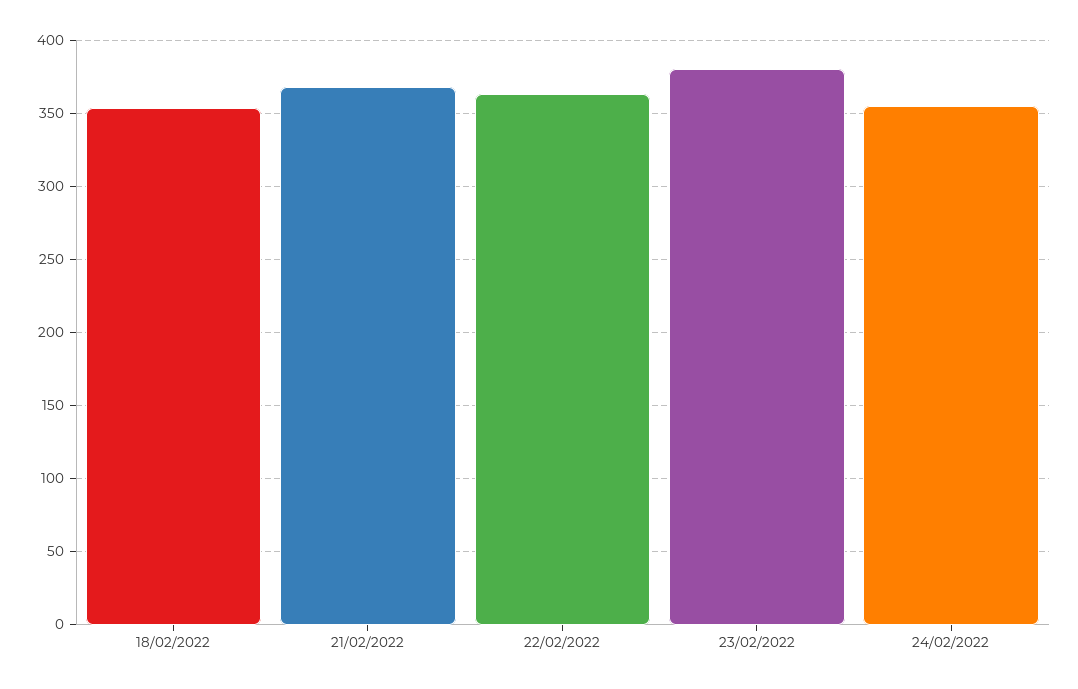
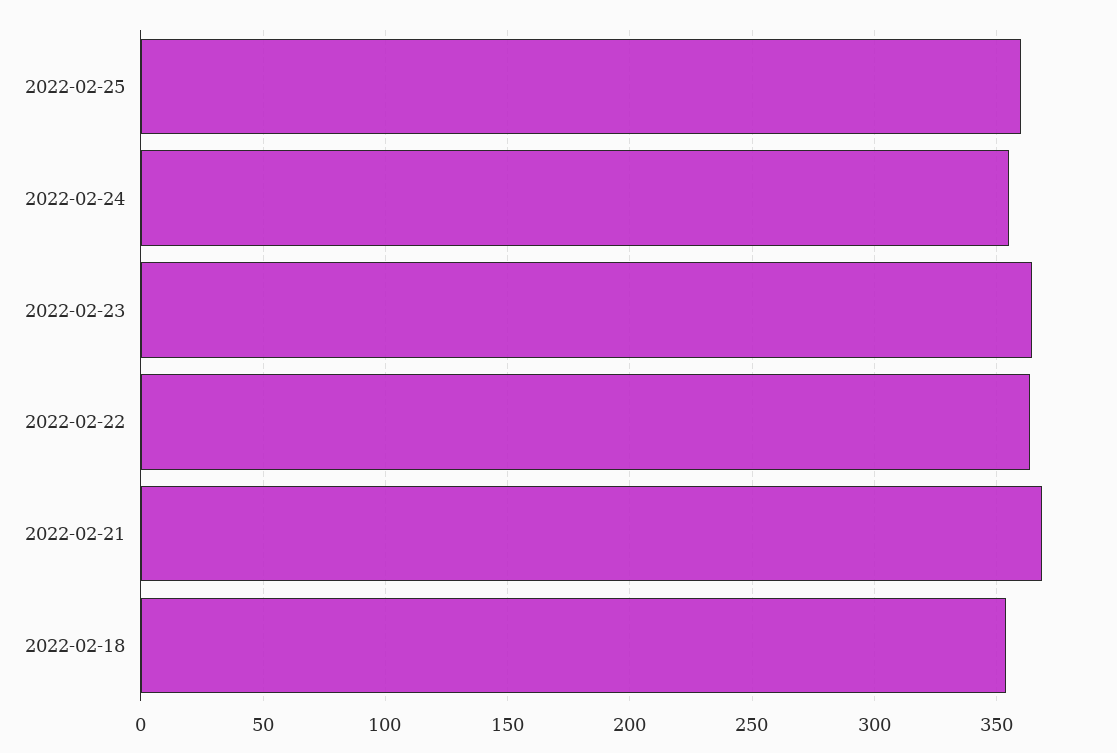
23/02/2022: 380 -> 365
2022-02-25: none -> 360

